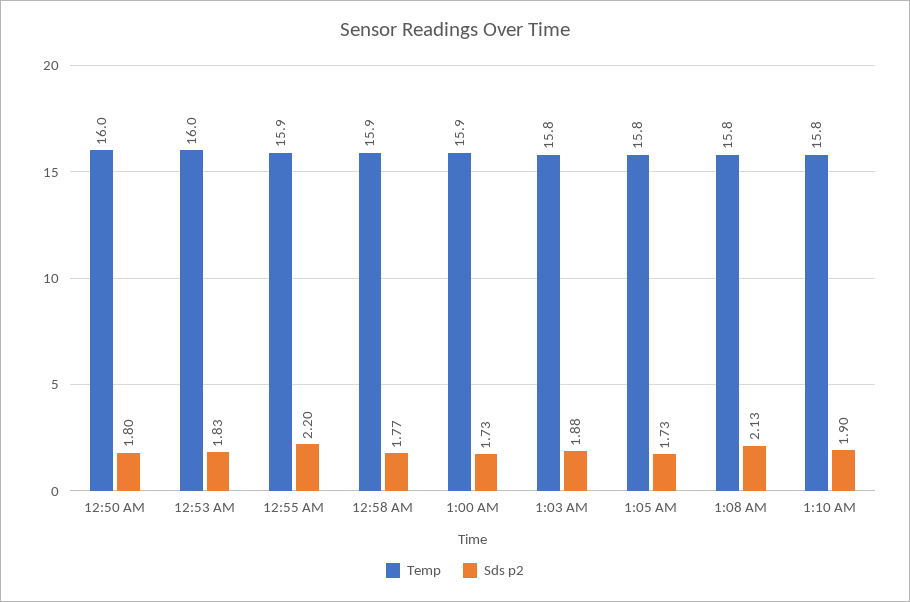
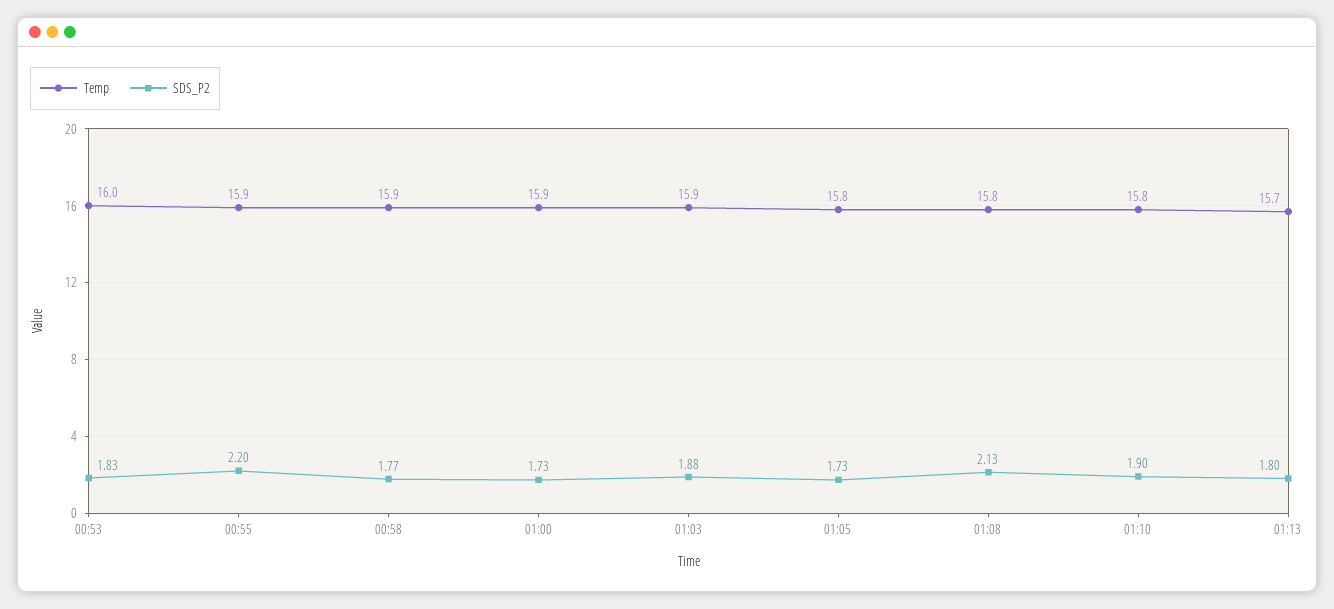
Temp, 12:50 AM: 16 -> none
Sds p2, 12:50 AM: 1.8 -> none
Temp, 1:03 AM: 15.8 -> 15.9
Temp, 01:13: none -> 15.7
Sds p2, 01:13: none -> 1.8

